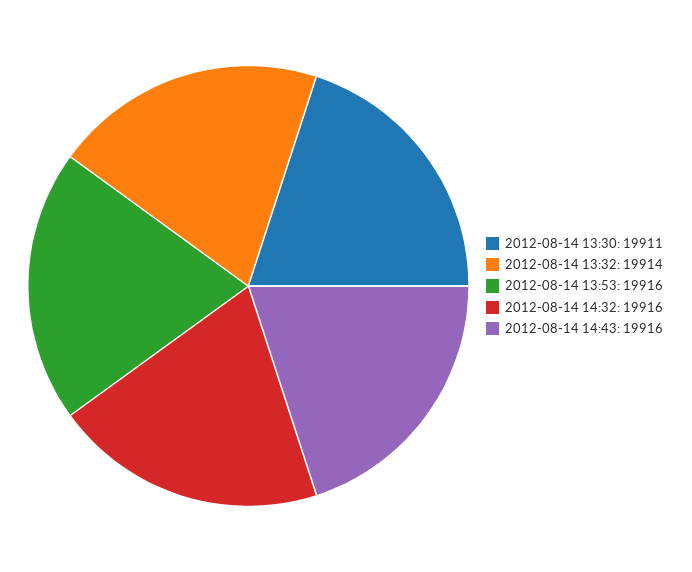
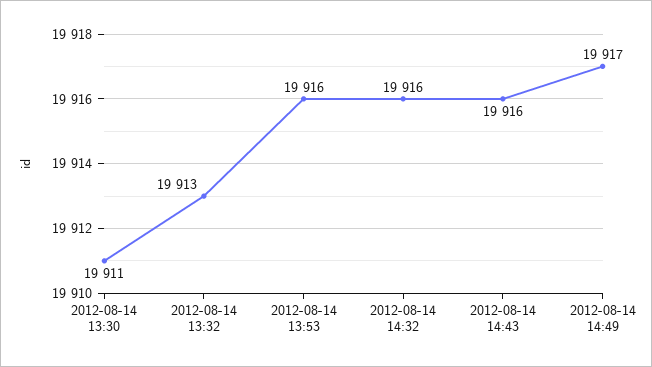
2012-08-14 13:32: 19914 -> 19913
2012-08-14 14:49: none -> 19917

